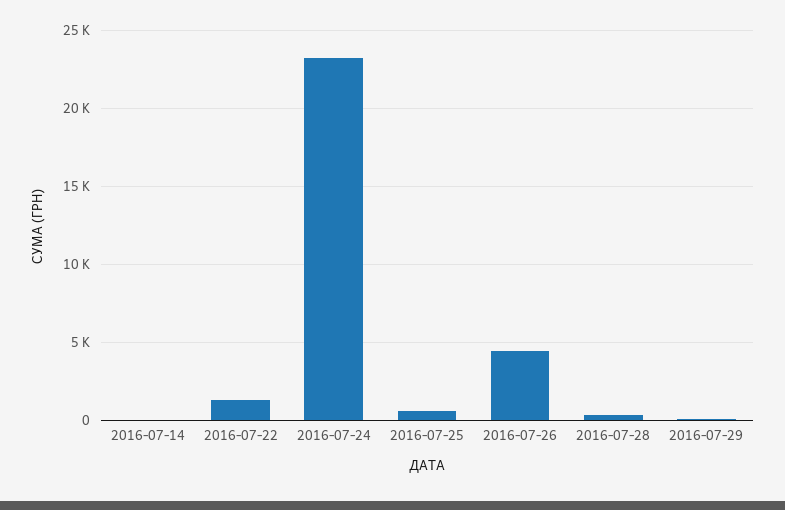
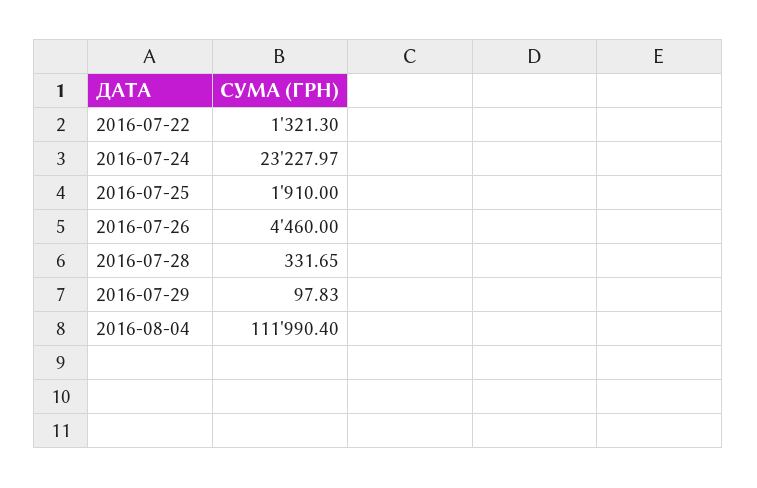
2016-07-14: 0 -> none
2016-07-25: 500 -> 1910
2016-08-04: none -> 111990.4

